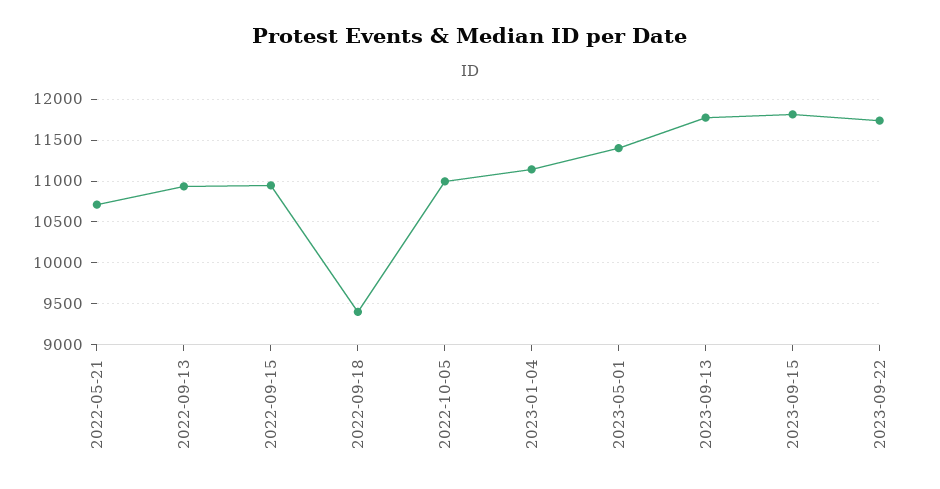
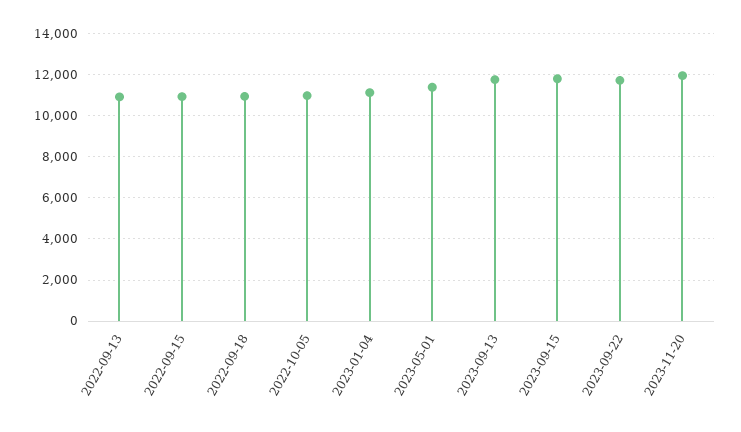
2022-05-21: 10700 -> none
2022-09-18: 9400 -> 11000
2023-11-20: none -> 12000

